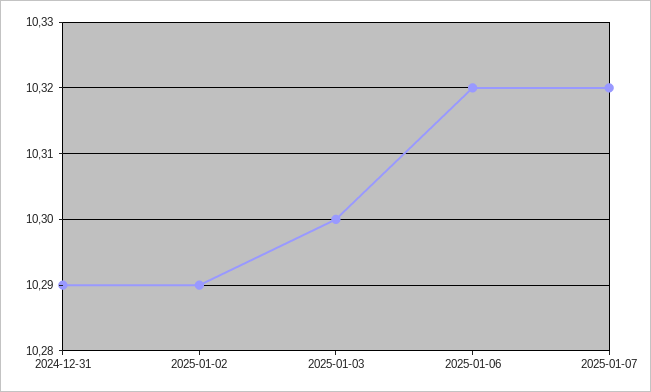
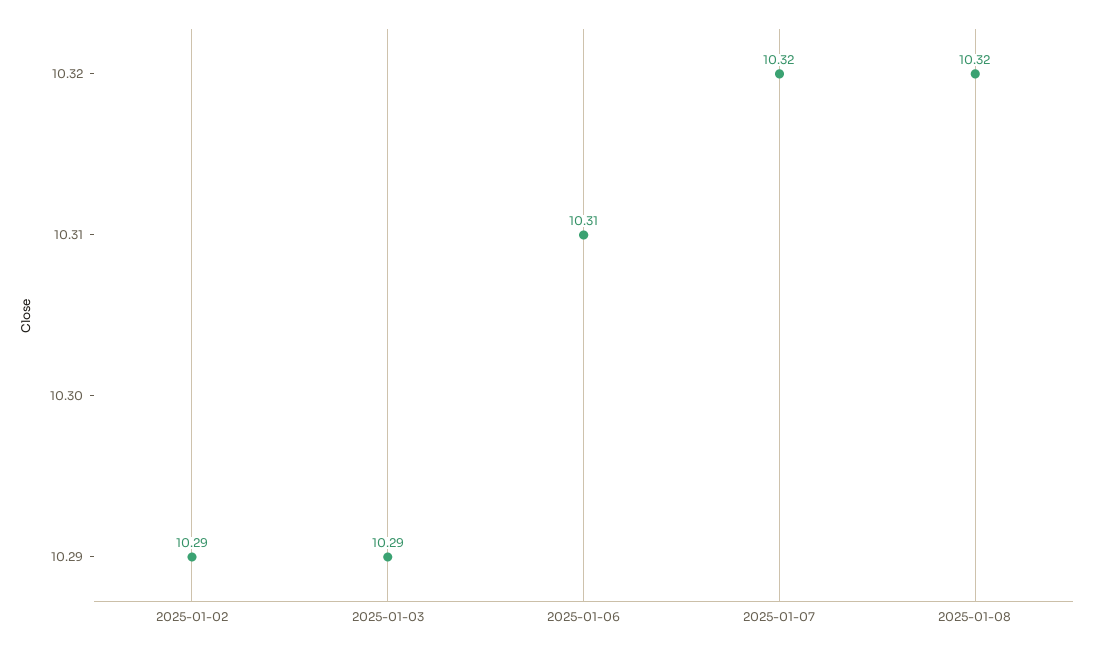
2024-12-31: 10.29 -> none
2025-01-03: 10.3 -> 10.29
2025-01-06: 10.32 -> 10.31
2025-01-08: none -> 10.32

